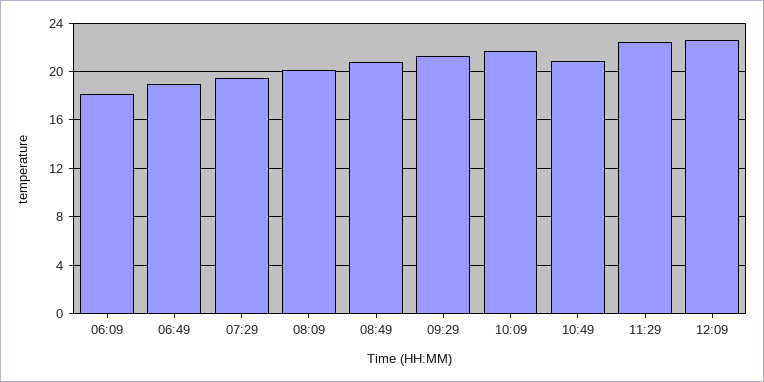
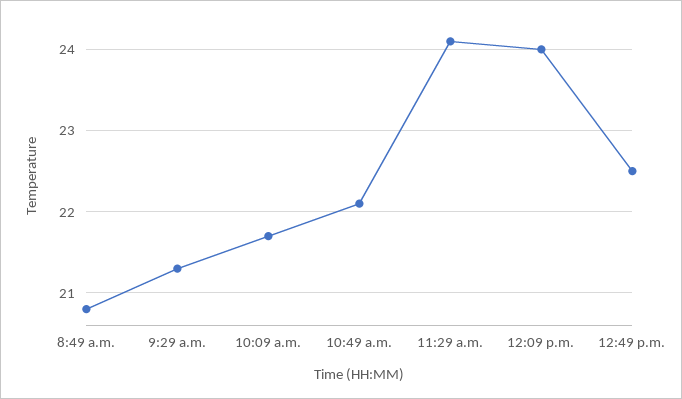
06:09: 18 -> none
06:49: 19 -> none
07:29: 19.5 -> none
08:09: 20 -> none
10:49: 21 -> 22.1
11:29: 22.5 -> 24.1
12:09: 22.5 -> 24
12:49 p.m.: none -> 22.5

